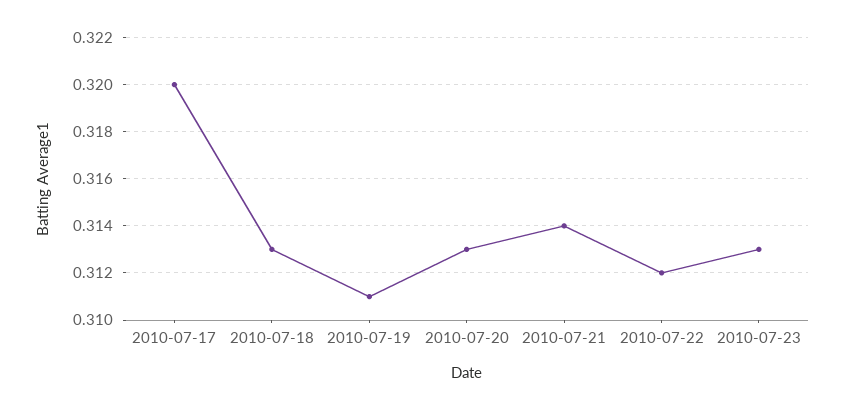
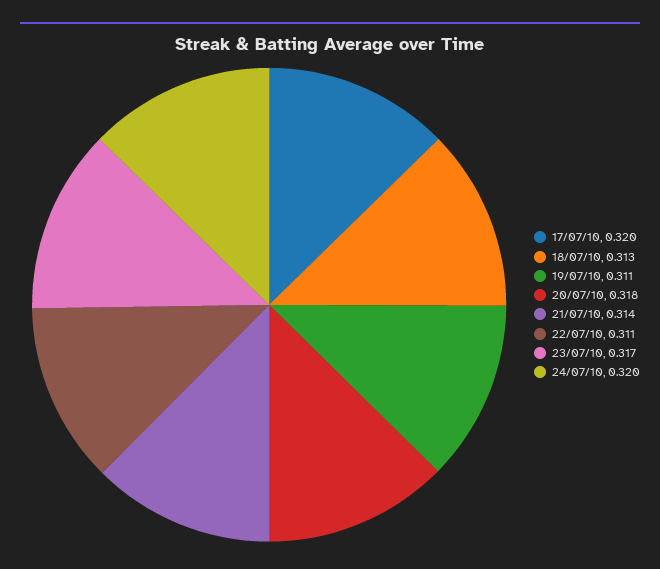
2010-07-20: 0.313 -> 0.318
2010-07-22: 0.312 -> 0.311
2010-07-23: 0.313 -> 0.317
24/07/10: none -> 0.32

